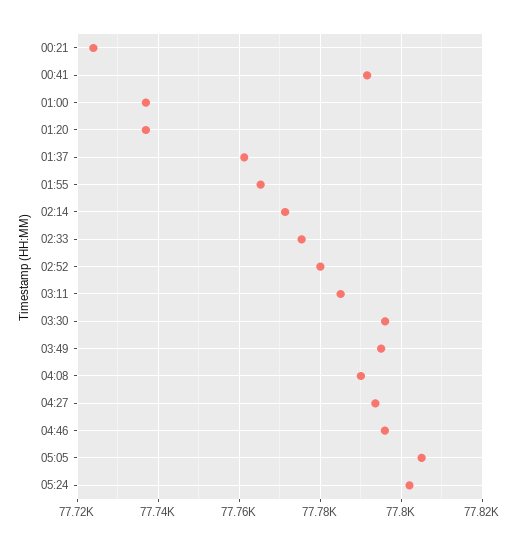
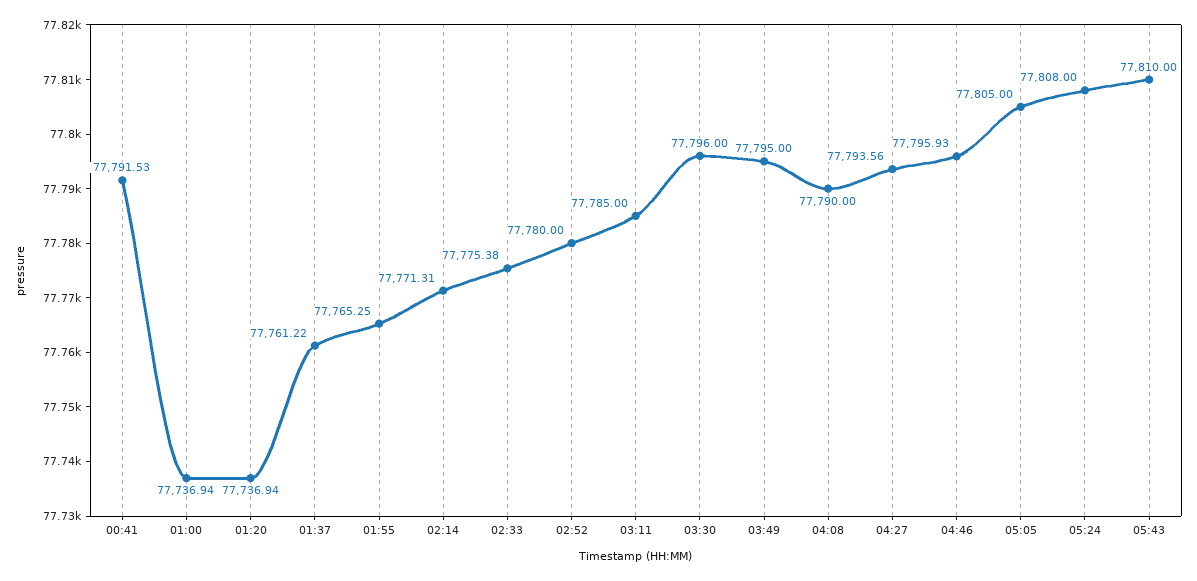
00:21: 77724 -> none
05:24: 77802 -> 77808
05:43: none -> 77810

